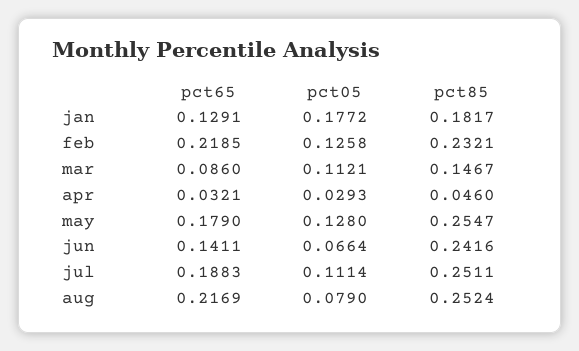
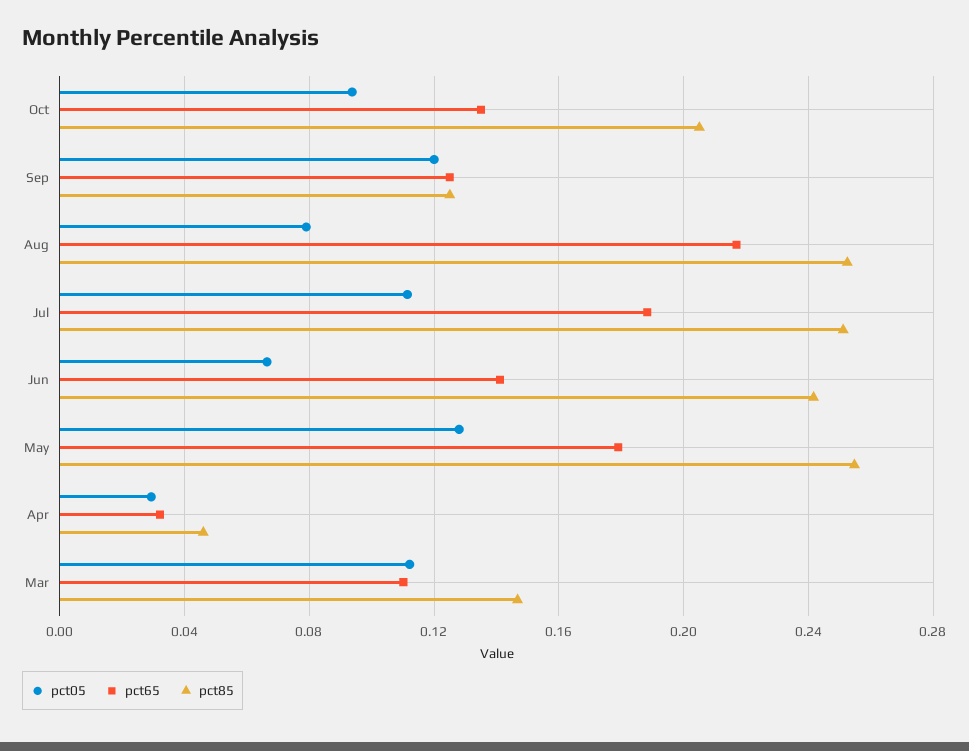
pct65, jan: 0.1291 -> none
pct05, jan: 0.1772 -> none
pct85, jan: 0.1817 -> none
pct65, feb: 0.2185 -> none
pct05, feb: 0.1258 -> none
pct85, feb: 0.2321 -> none
pct65, mar: 0.086 -> 0.11
pct05, Oct: none -> 0.095
pct65, Oct: none -> 0.135
pct85, Oct: none -> 0.205
pct05, Sep: none -> 0.12
pct65, Sep: none -> 0.125
pct85, Sep: none -> 0.125

